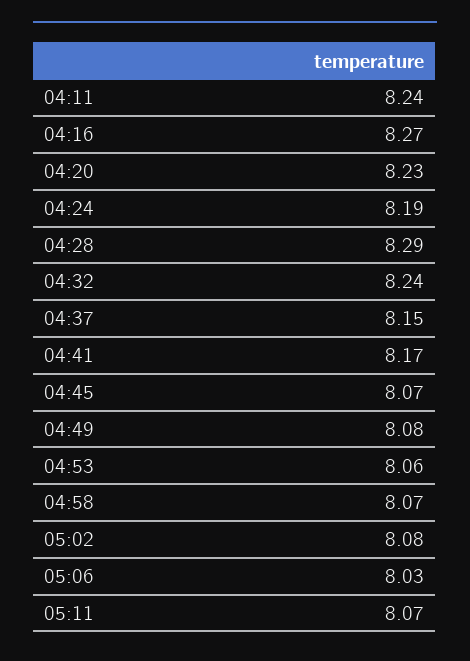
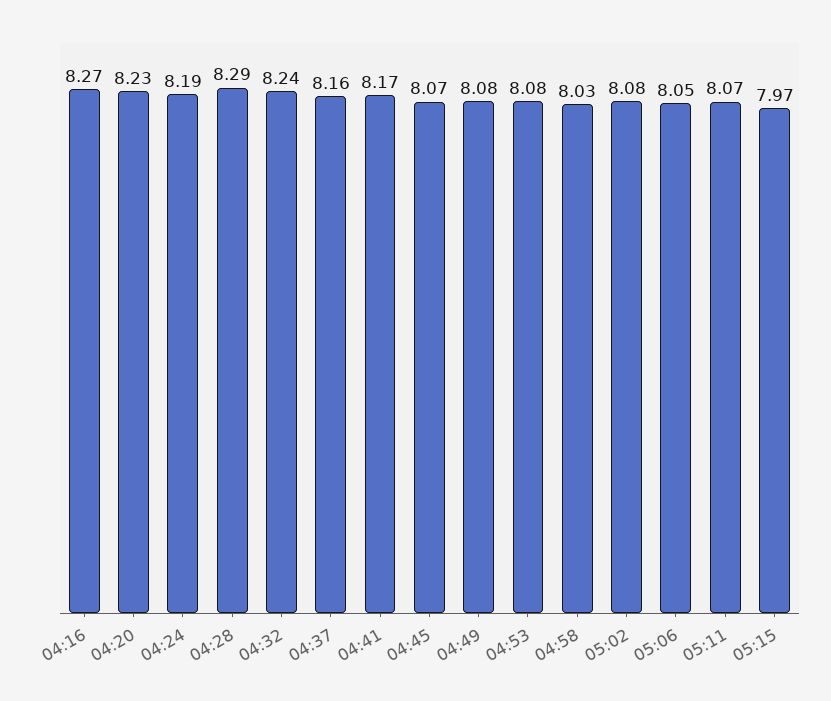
04:11: 8.24 -> none
04:37: 8.15 -> 8.16
04:53: 8.06 -> 8.08
04:58: 8.07 -> 8.03
05:06: 8.03 -> 8.05
05:15: none -> 7.97

